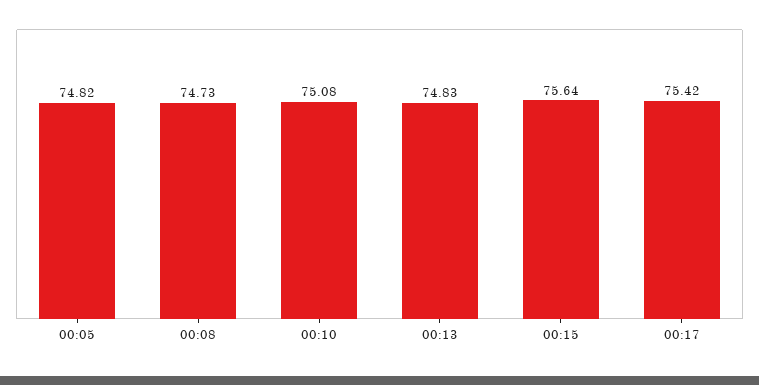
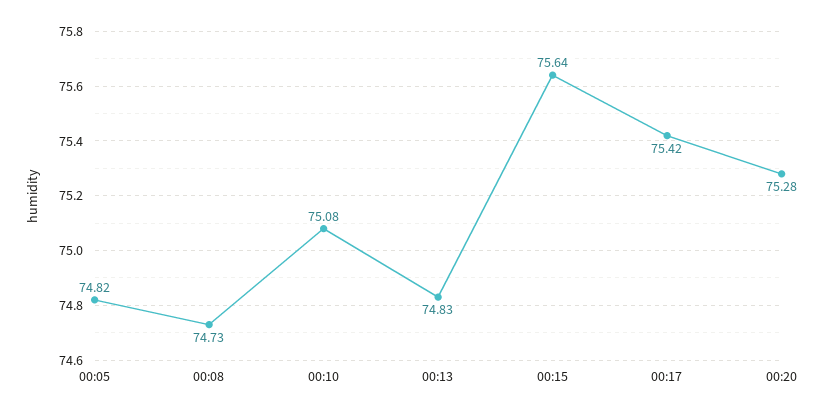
00:20: none -> 75.28

